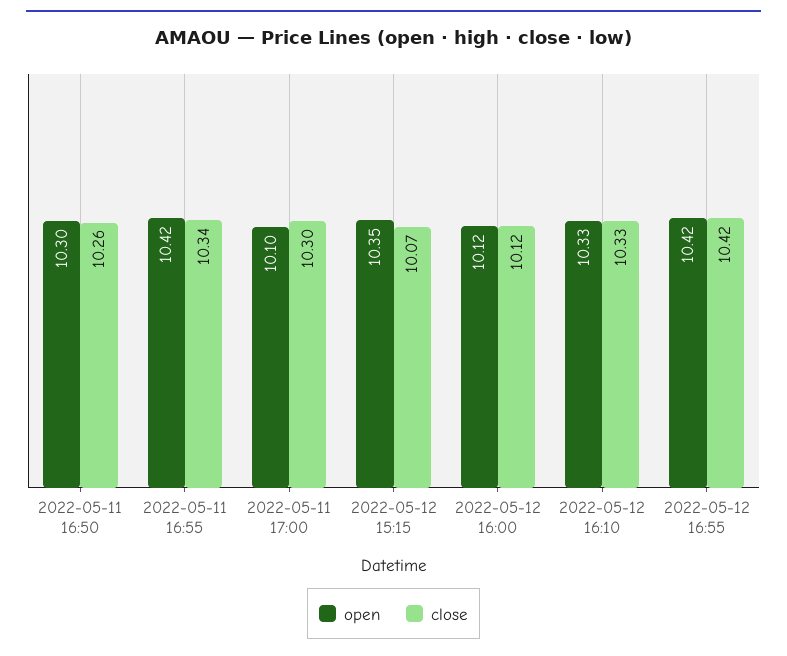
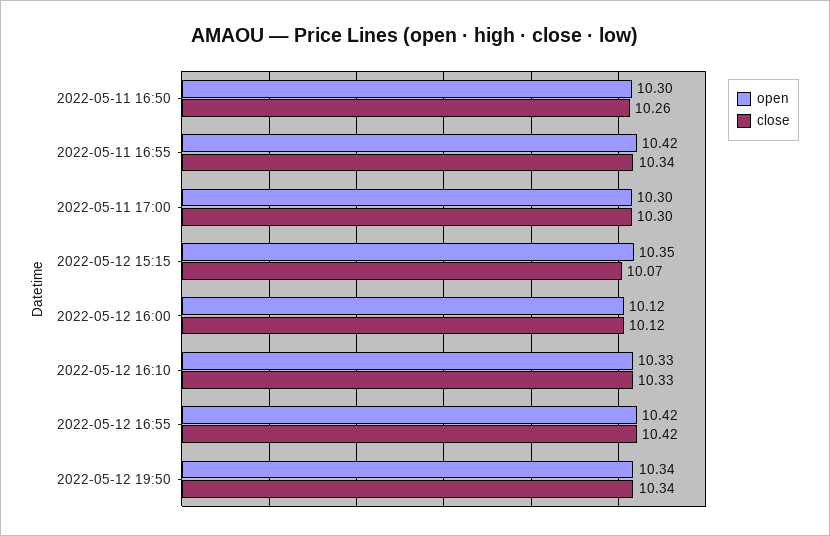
open, 2022-05-11 17:00: 10.1 -> 10.3
open, 2022-05-12 19:50: none -> 10.34
close, 2022-05-12 19:50: none -> 10.34

